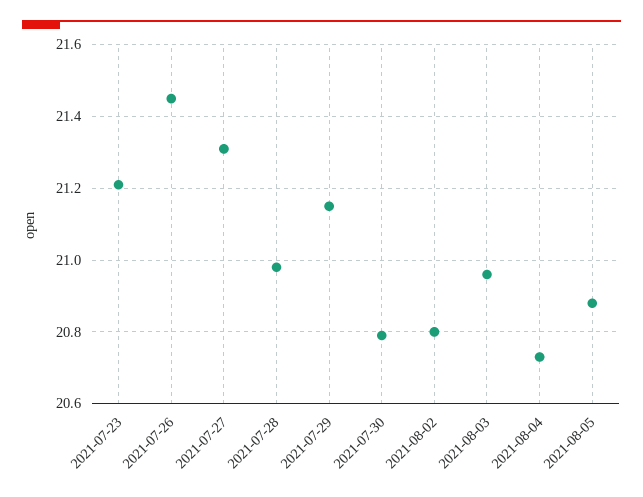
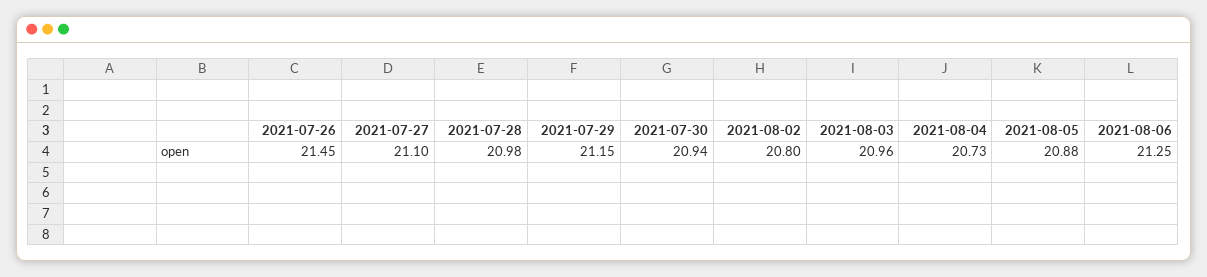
2021-07-23: 21.2 -> none
2021-07-27: 21.3 -> 21.1
2021-07-30: 20.8 -> 20.94
2021-08-06: none -> 21.25

